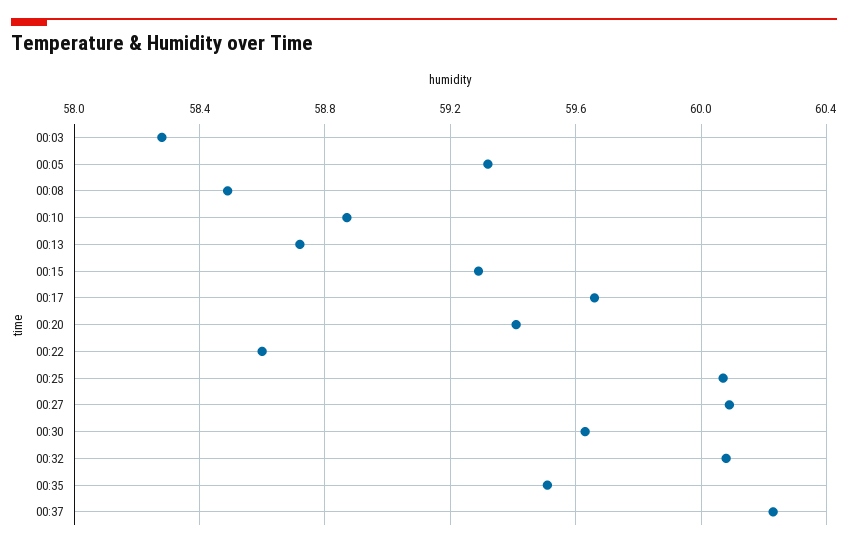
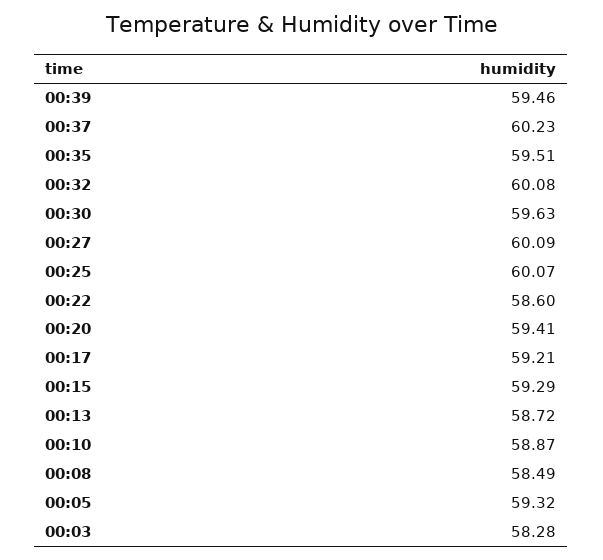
00:17: 59.65 -> 59.21
00:39: none -> 59.46

